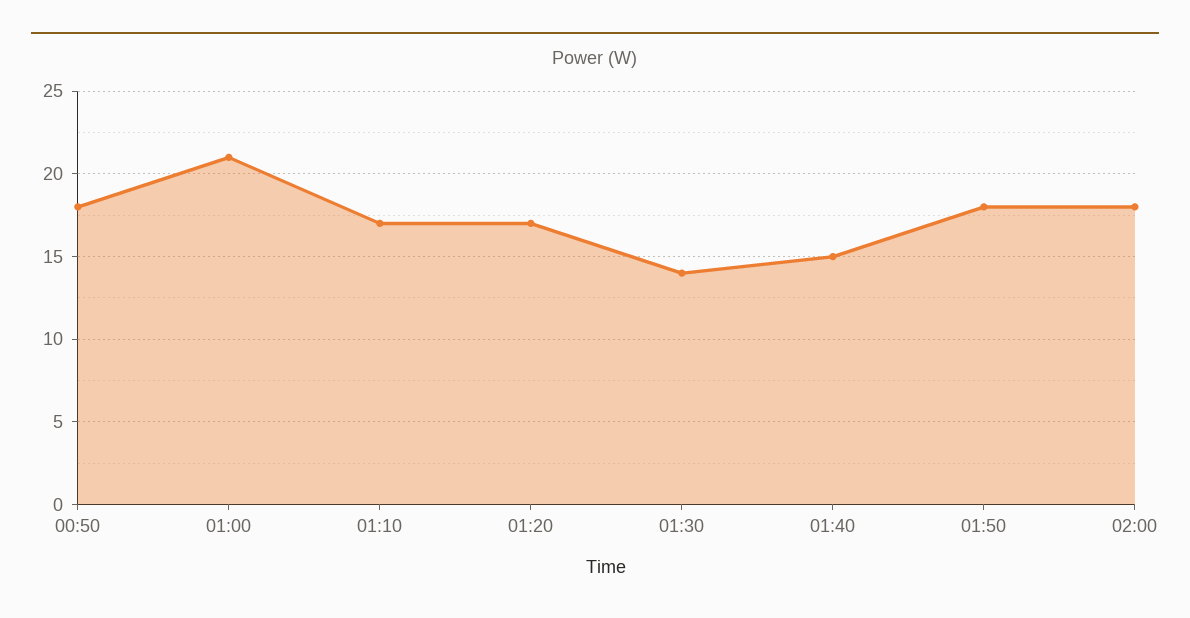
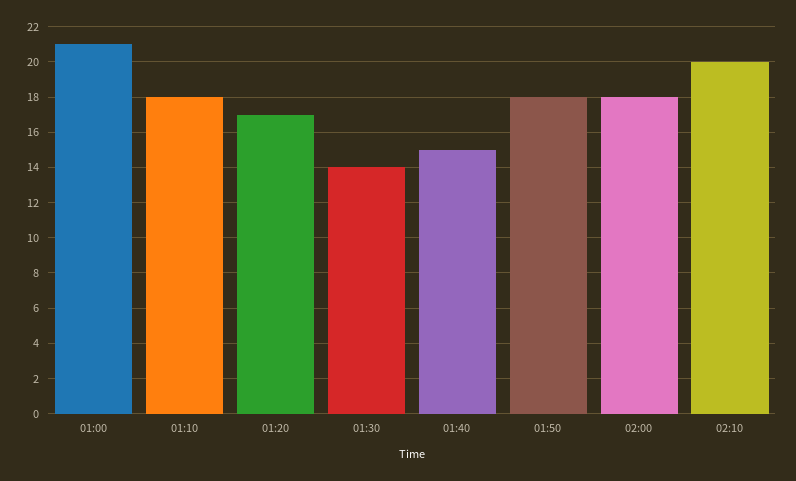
00:50: 18 -> none
01:10: 17 -> 18
02:10: none -> 20

